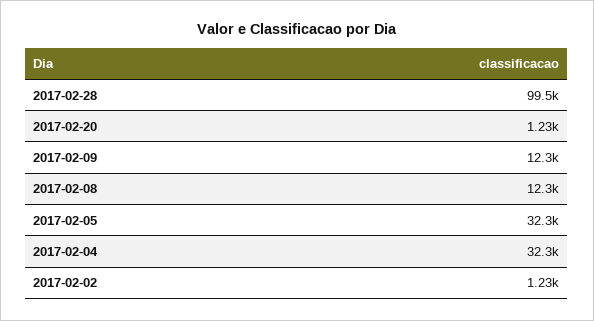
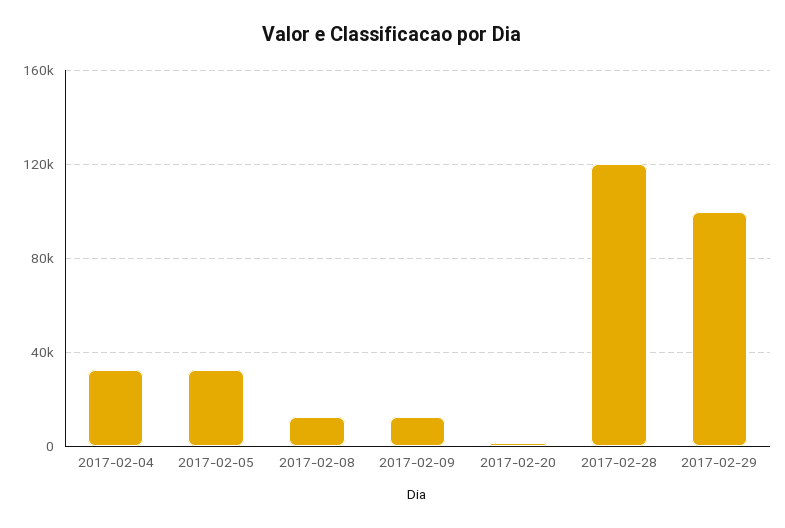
2017-02-28: 99500 -> 120000
2017-02-02: 1230 -> none
2017-02-29: none -> 100000

